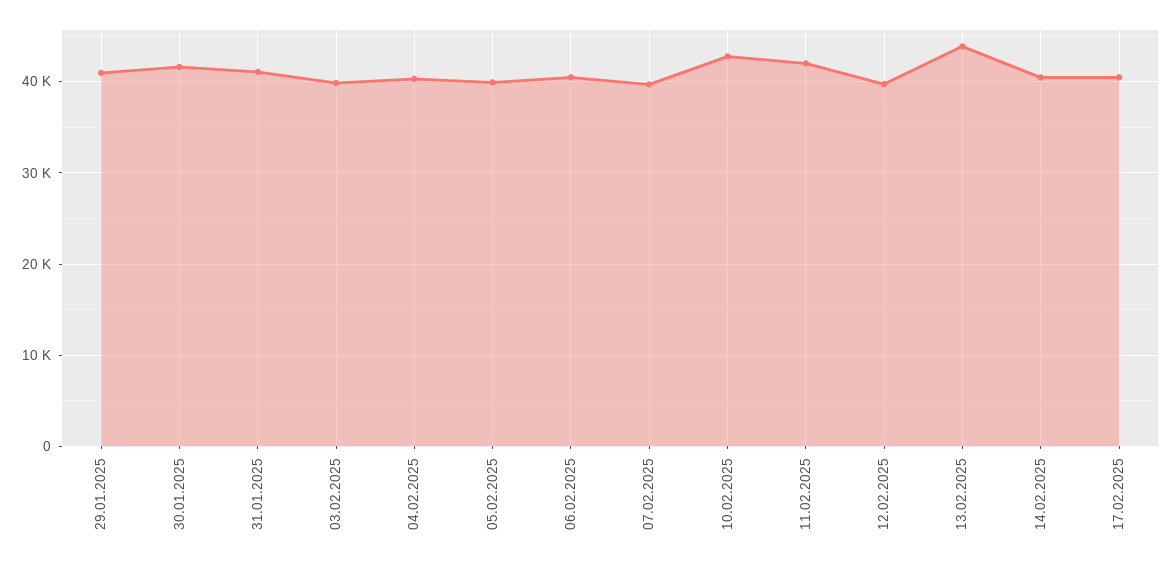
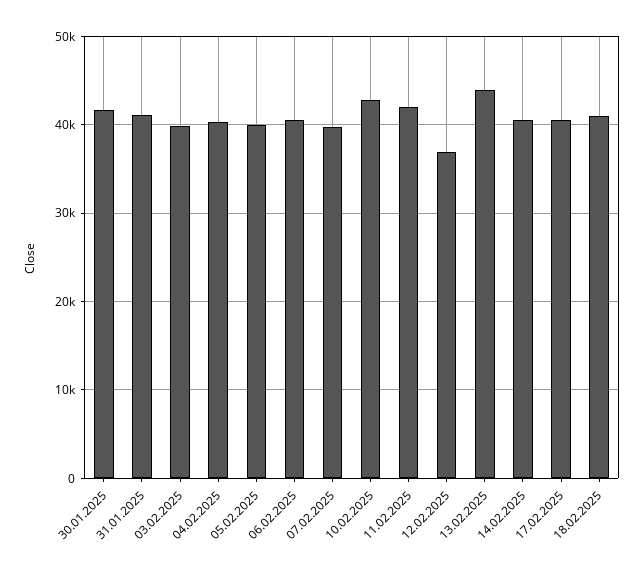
29.01.2025: 41000 -> none
12.02.2025: 40000 -> 37000
18.02.2025: none -> 41000

